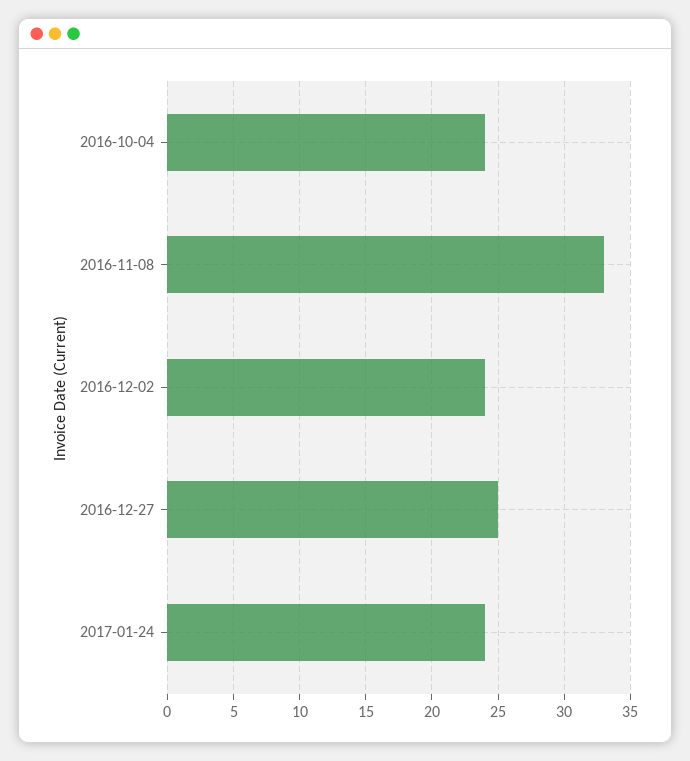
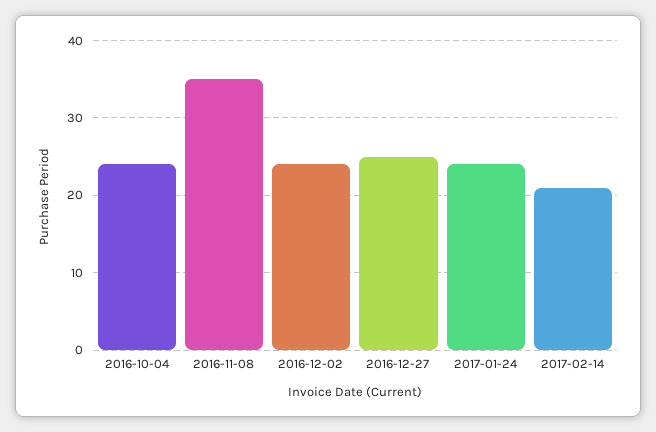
2016-11-08: 33 -> 35
2017-02-14: none -> 21

